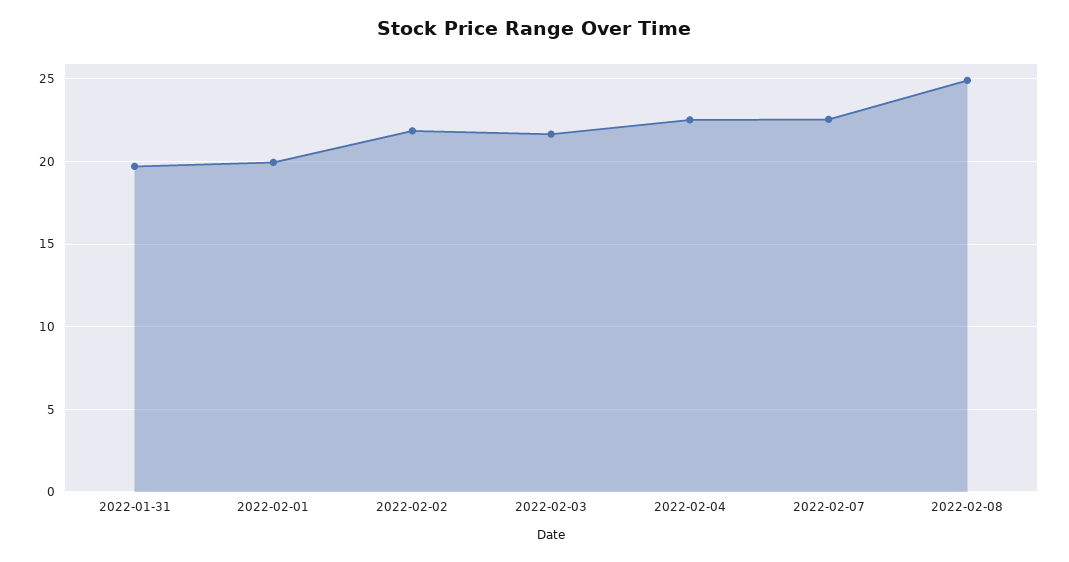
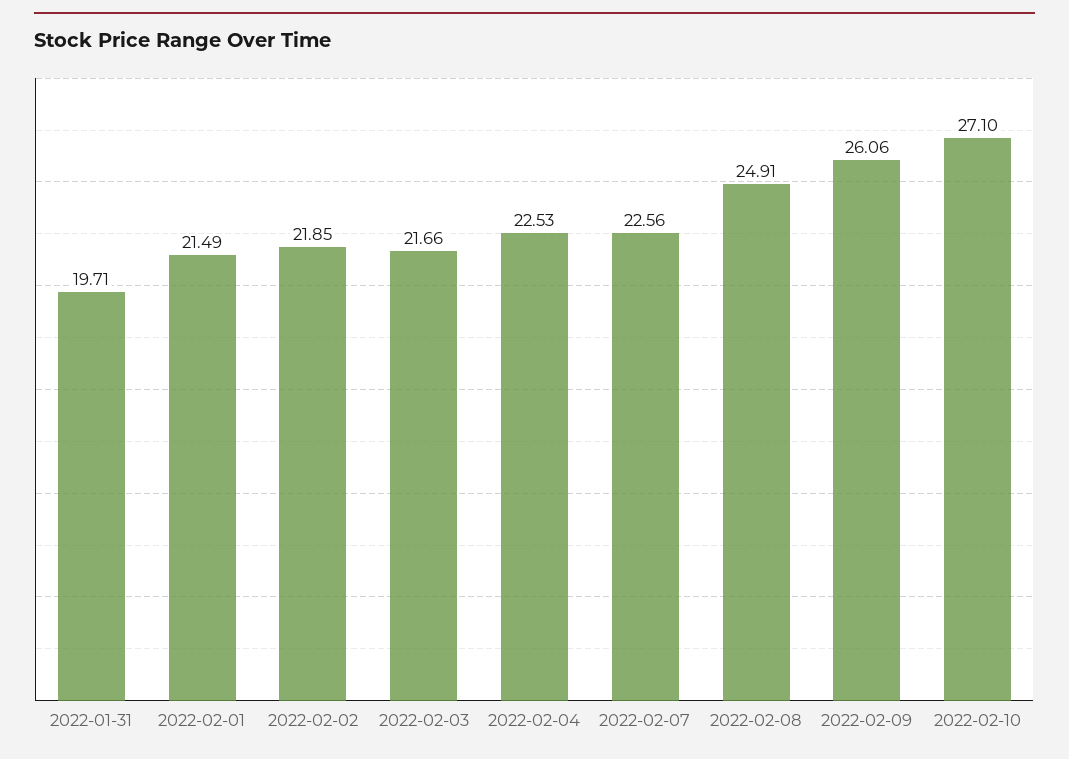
2022-02-01: 20 -> 21.49
2022-02-09: none -> 26.06
2022-02-10: none -> 27.1

